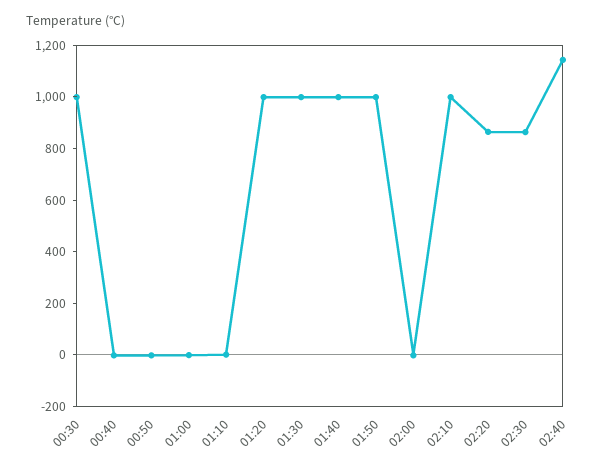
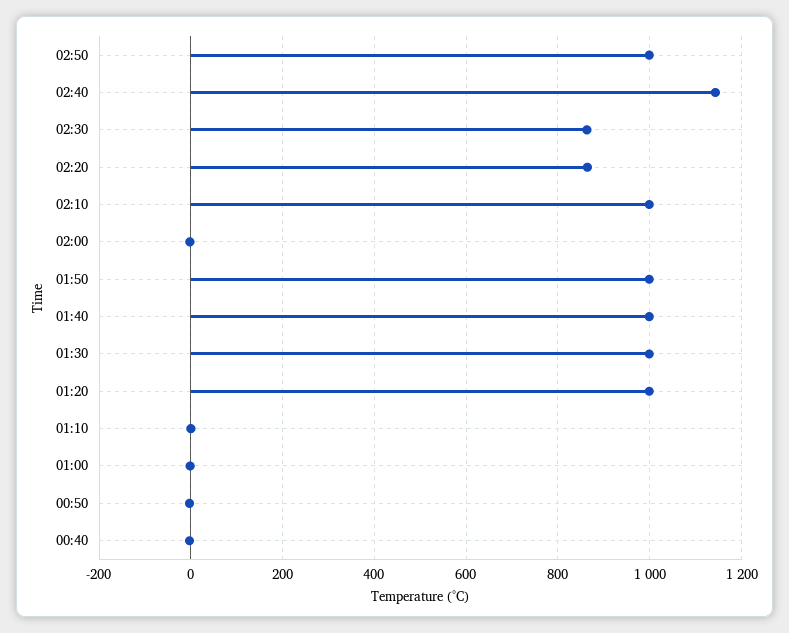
00:30: 1000 -> none
02:50: none -> 1000

